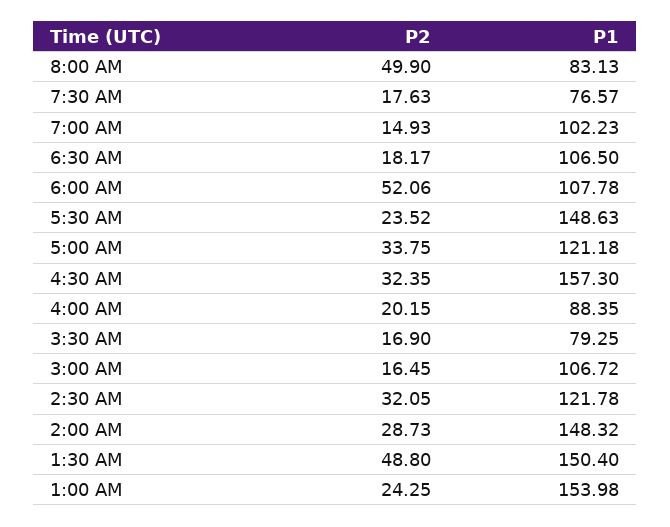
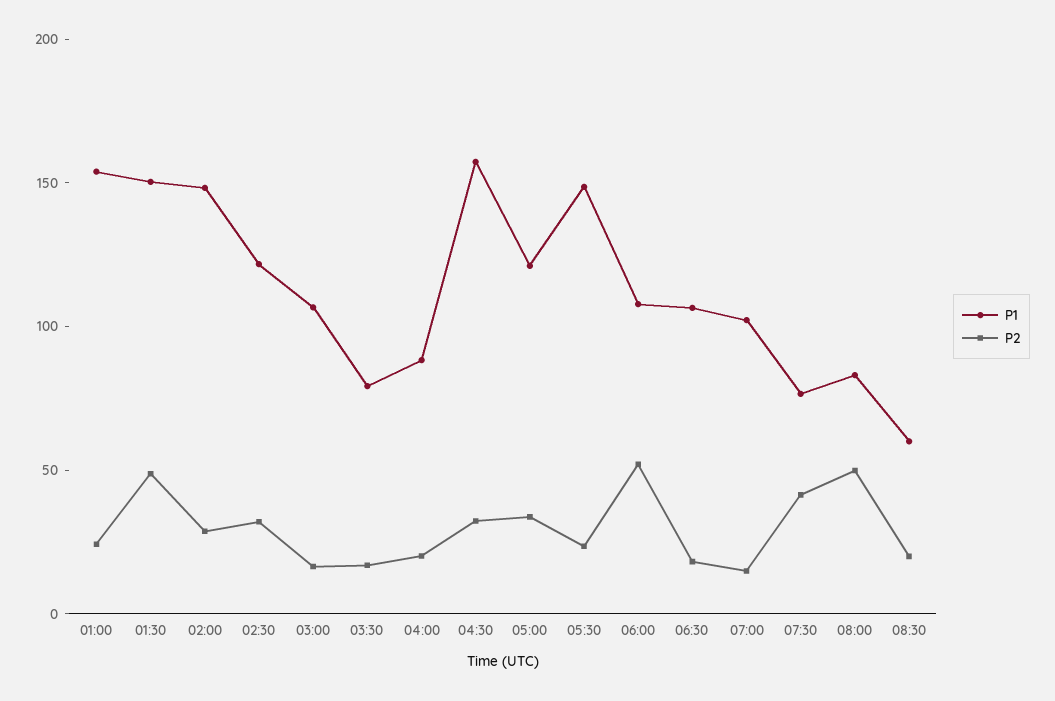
P2, 7:30 AM: 17.63 -> 40
P1, 08:30: none -> 60
P2, 08:30: none -> 20

